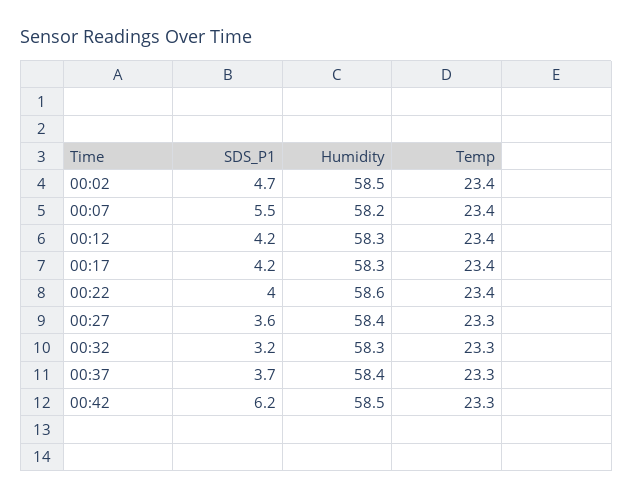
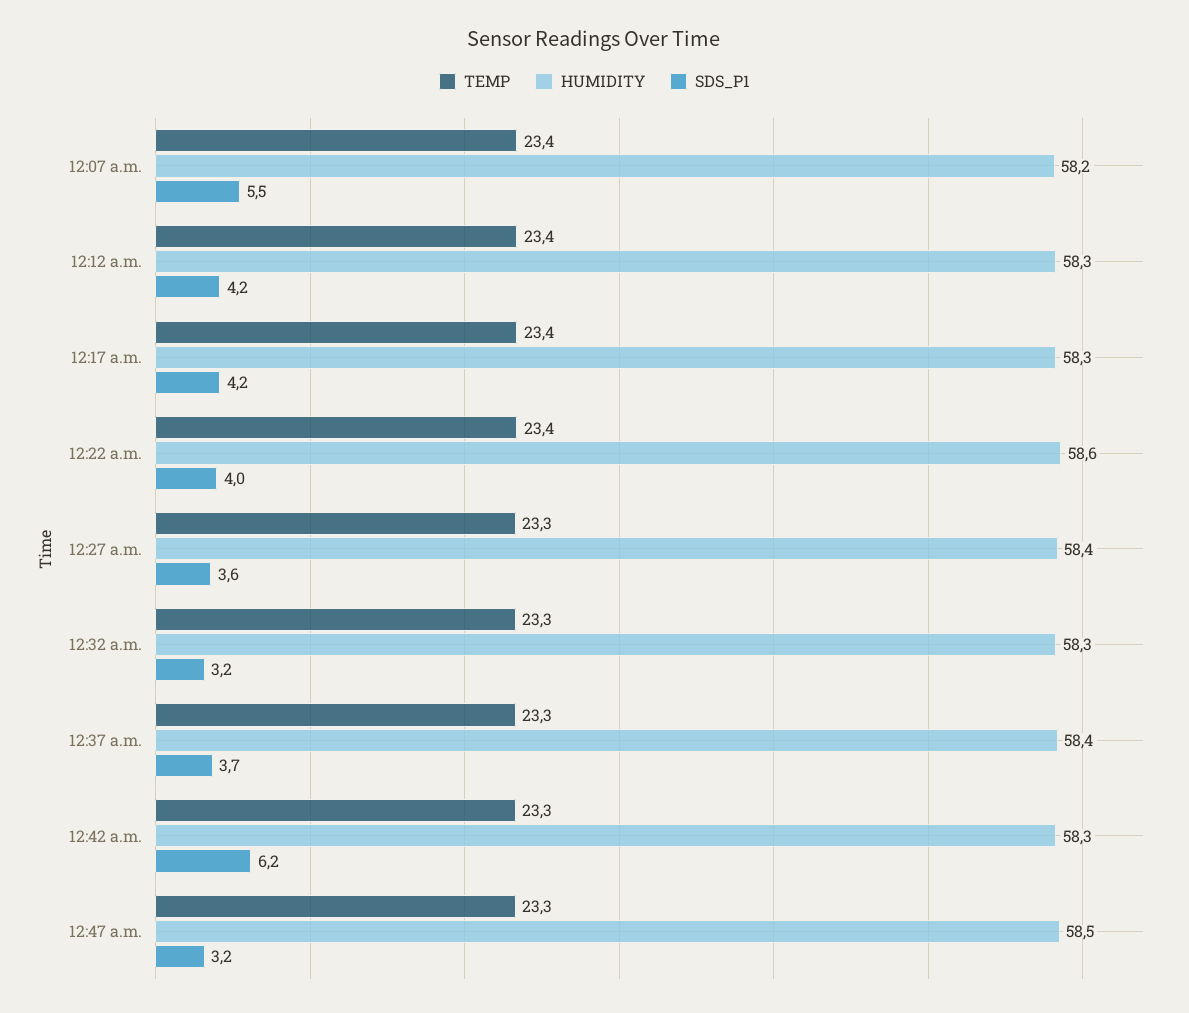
SDS_P1, 00:02: 4.7 -> none
Humidity, 00:02: 58.5 -> none
Temp, 00:02: 23.4 -> none
Humidity, 00:42: 58.5 -> 58.3
Temp, 12:47 a.m.: none -> 23.3
Humidity, 12:47 a.m.: none -> 58.5
SDS_P1, 12:47 a.m.: none -> 3.2

